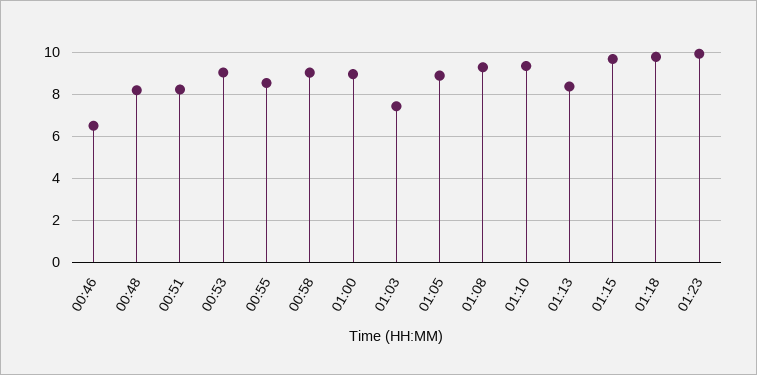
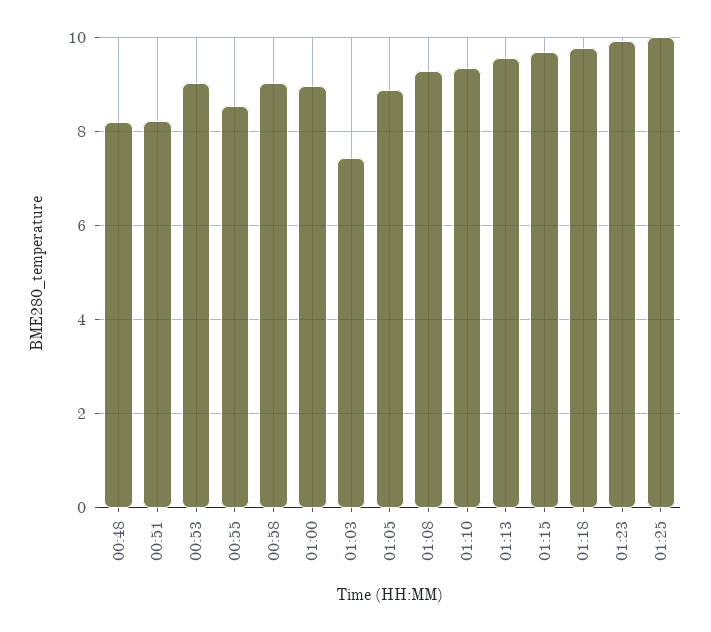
00:46: 6.5 -> none
01:13: 8.5 -> 9.6
01:25: none -> 10

